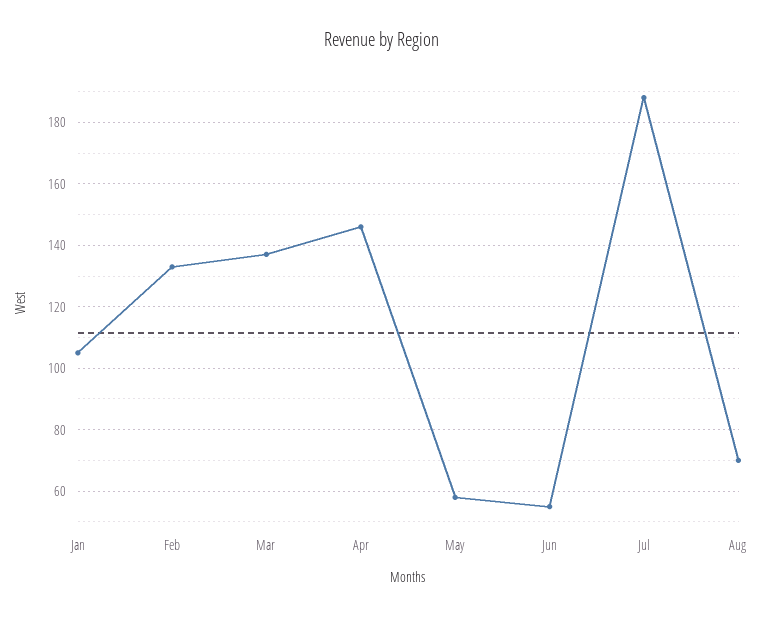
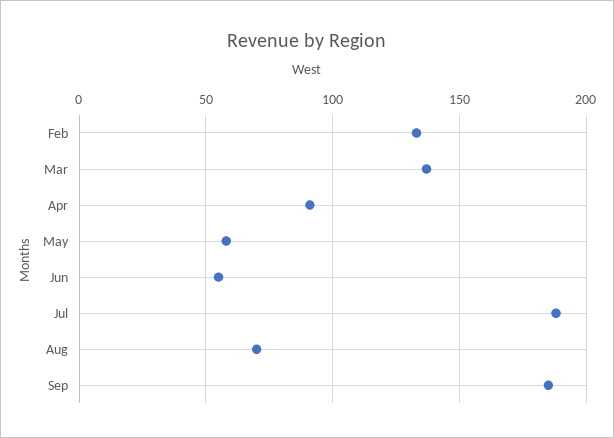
Jan: 105 -> none
Apr: 145 -> 90
Sep: none -> 185

